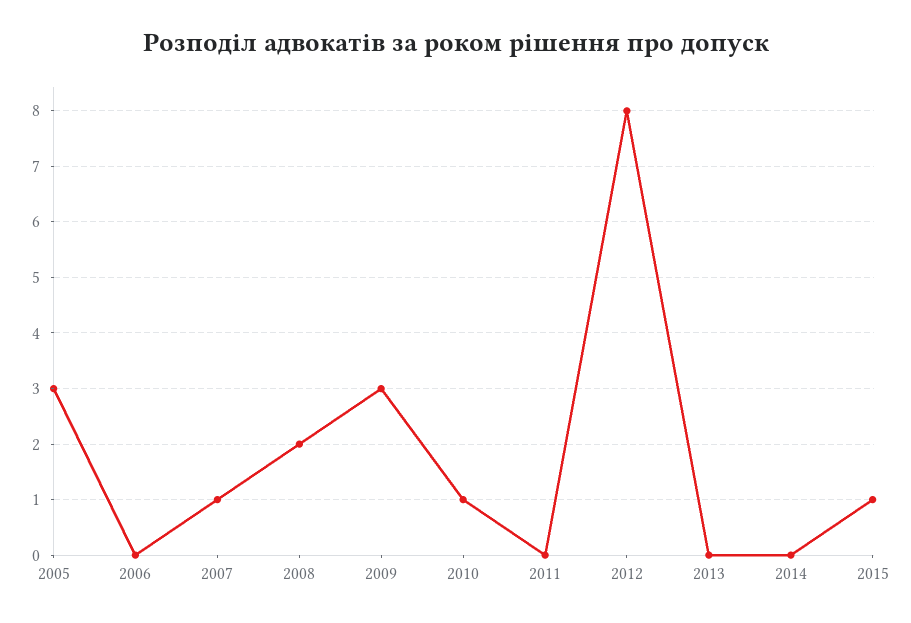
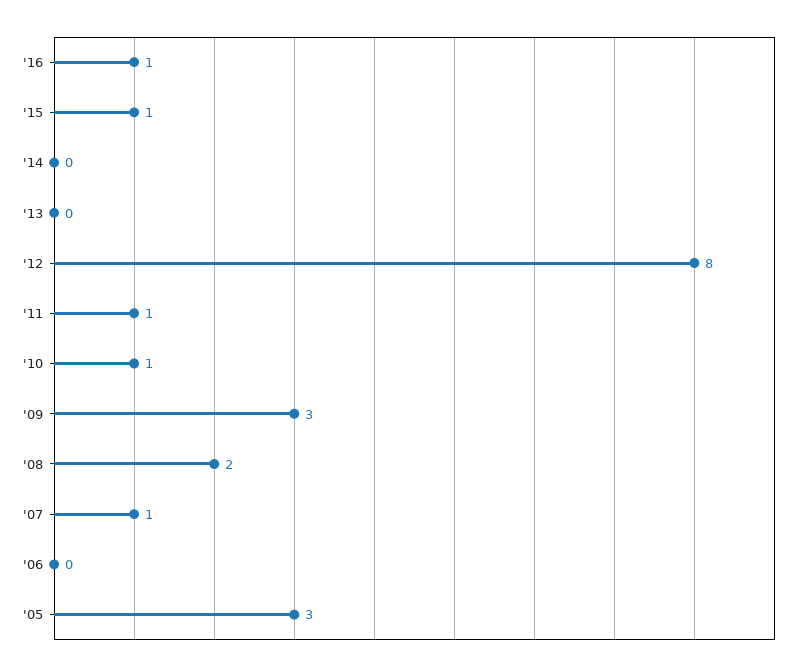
2011: 0 -> 1
'16: none -> 1

